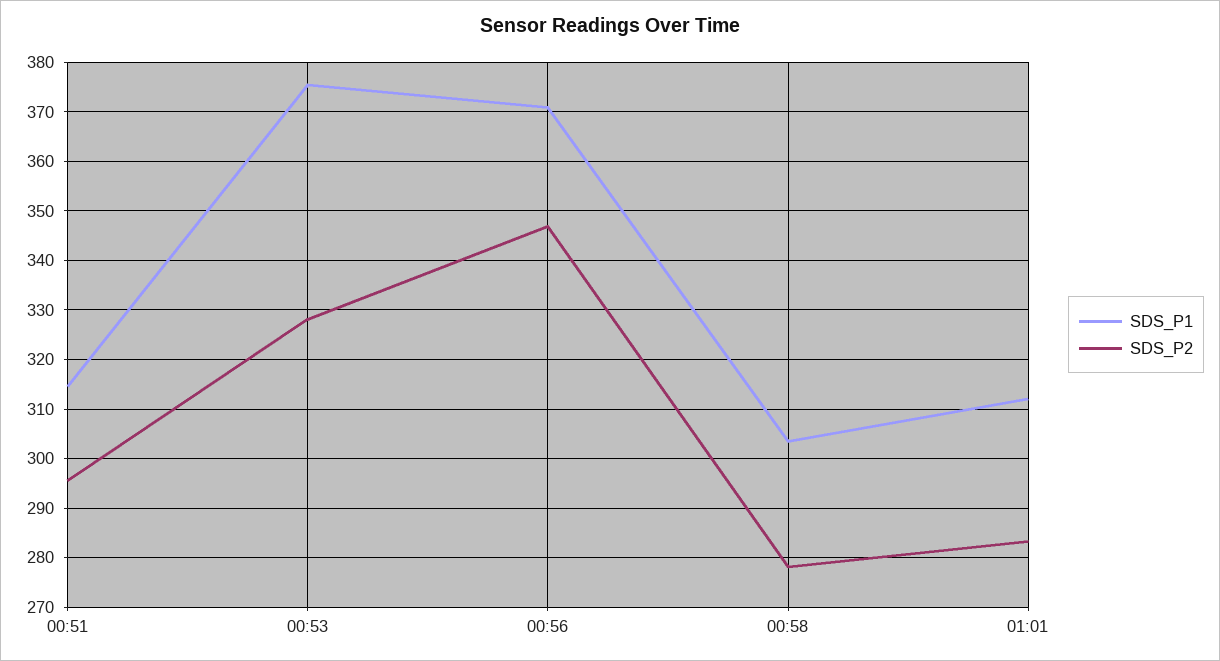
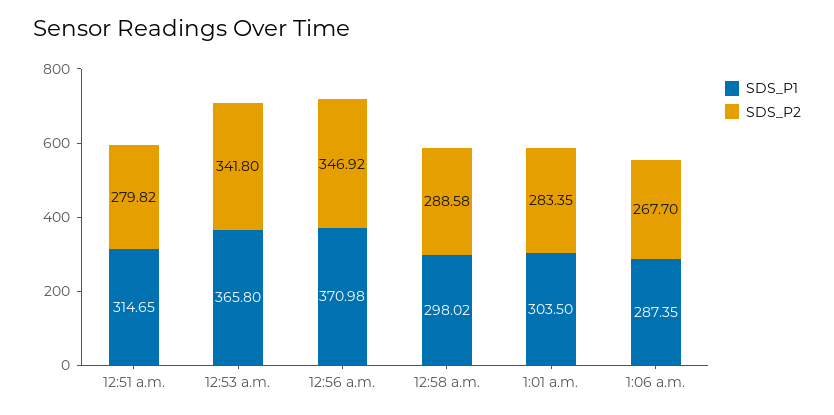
SDS_P2, 00:51: 296 -> 279.82
SDS_P1, 00:53: 376 -> 365.8
SDS_P2, 00:53: 328 -> 341.8
SDS_P1, 00:58: 304 -> 298.02
SDS_P2, 00:58: 278 -> 288.58
SDS_P1, 01:01: 312 -> 303.5
SDS_P1, 1:06 a.m.: none -> 287.35
SDS_P2, 1:06 a.m.: none -> 267.7

